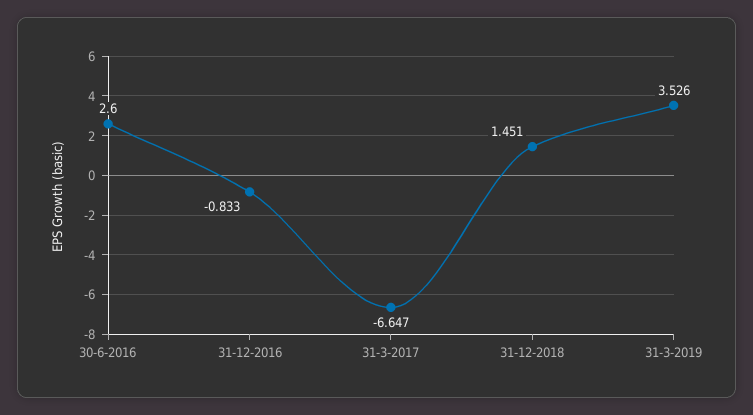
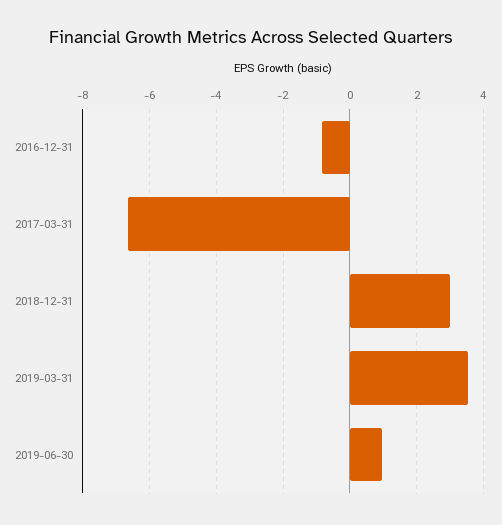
30-6-2016: 2.6 -> none
31-12-2018: 1.451 -> 3
2019-06-30: none -> 1

